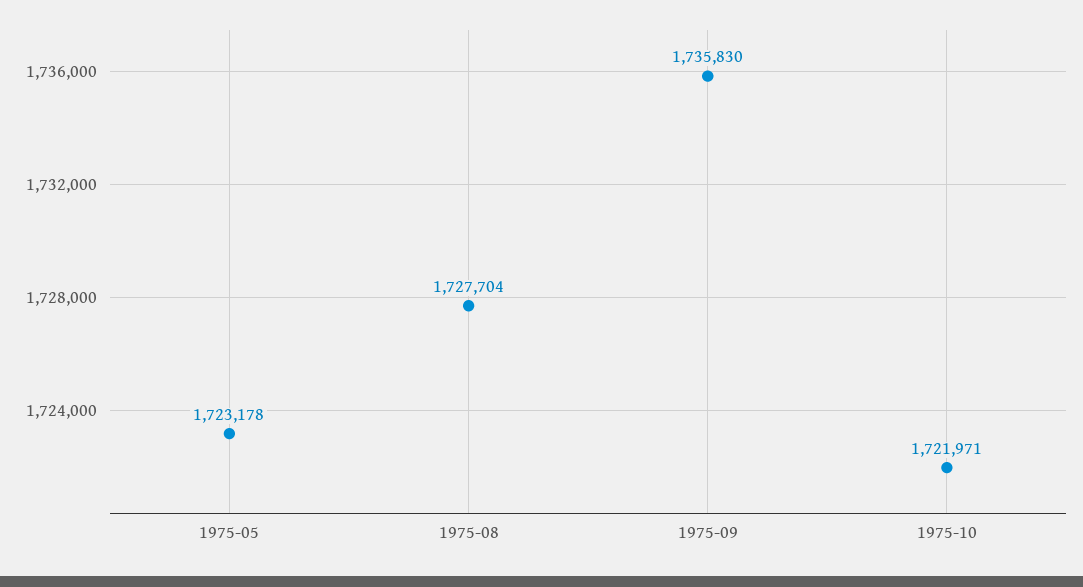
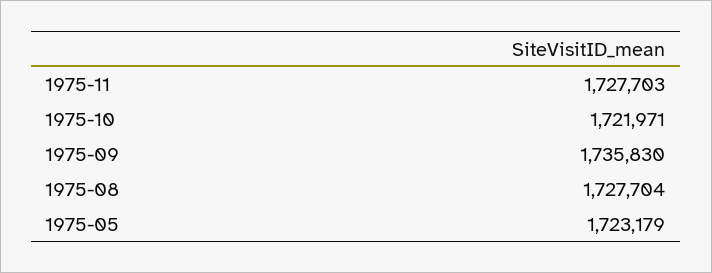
1975-05: 1723178 -> 1723179
1975-11: none -> 1727703

